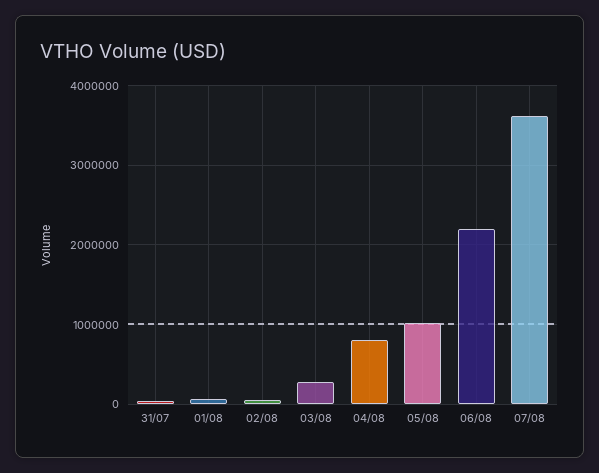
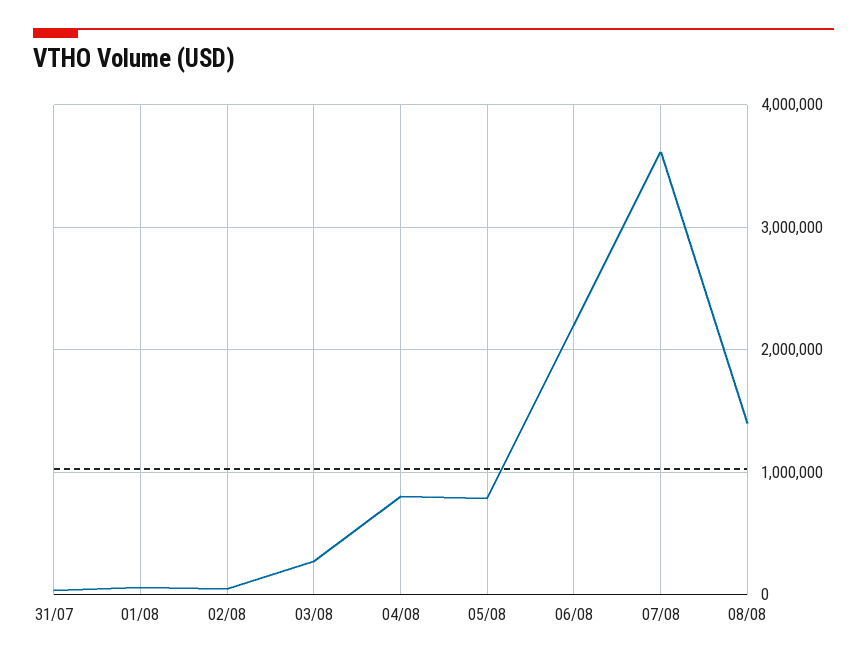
05/08: 1000000 -> 800000
08/08: none -> 1400000

